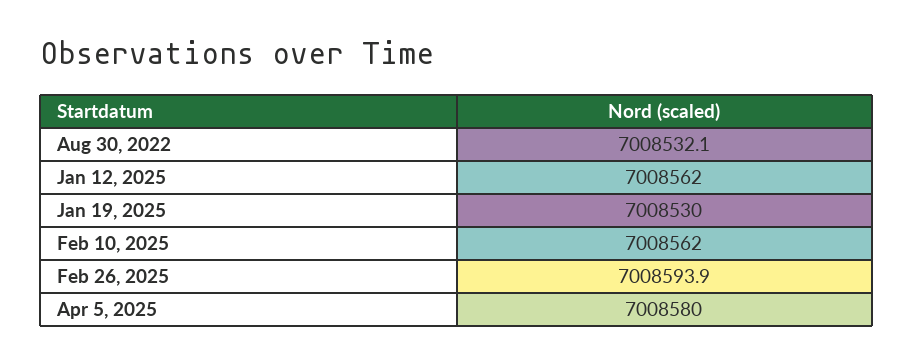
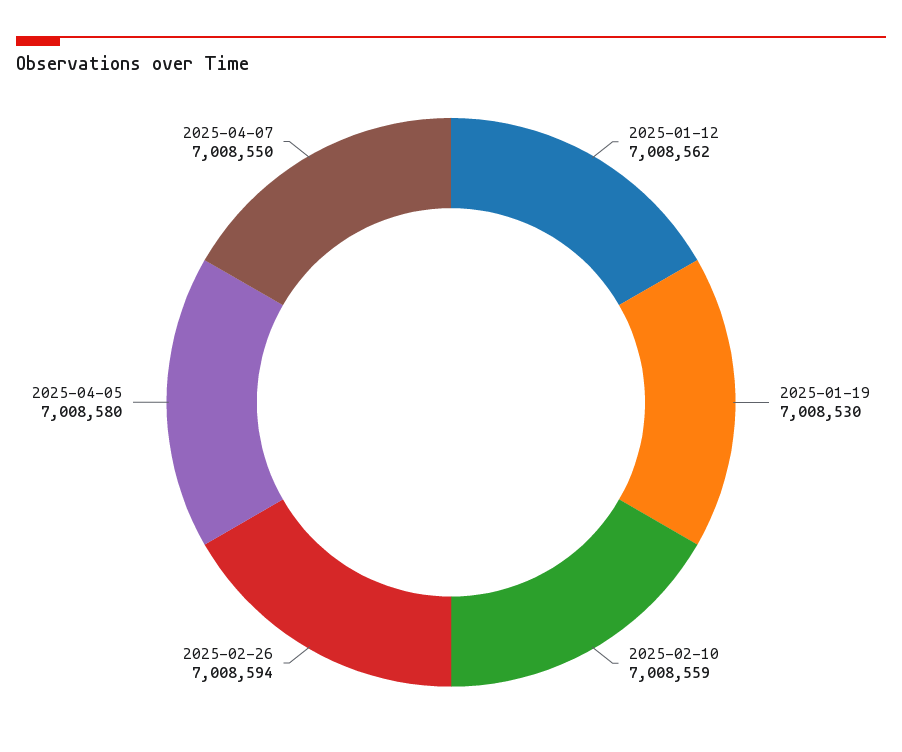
Aug 30, 2022: 7008532.1 -> none
Feb 10, 2025: 7008562 -> 7008559
2025-04-07: none -> 7008550

